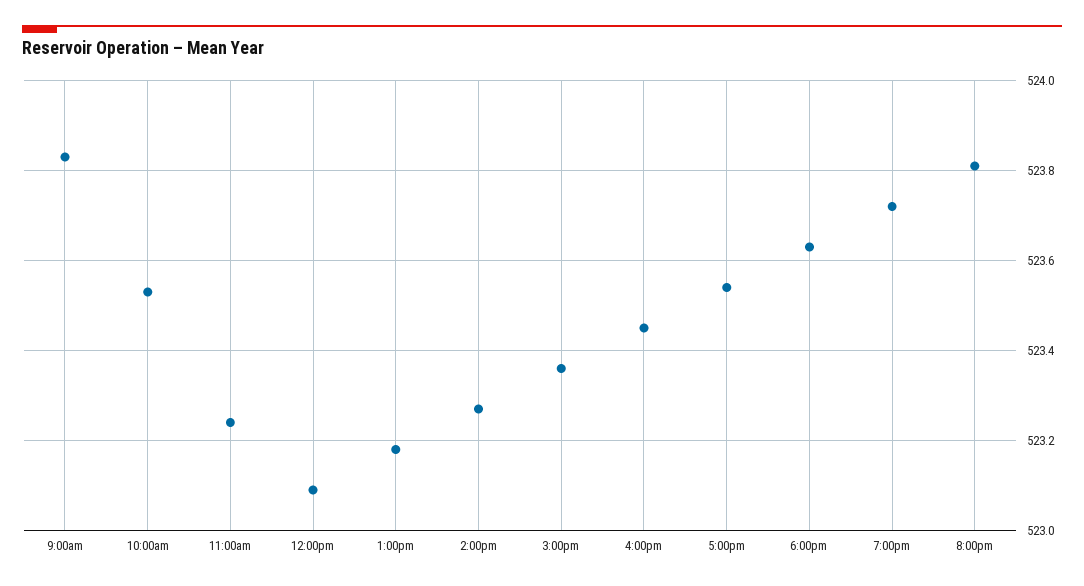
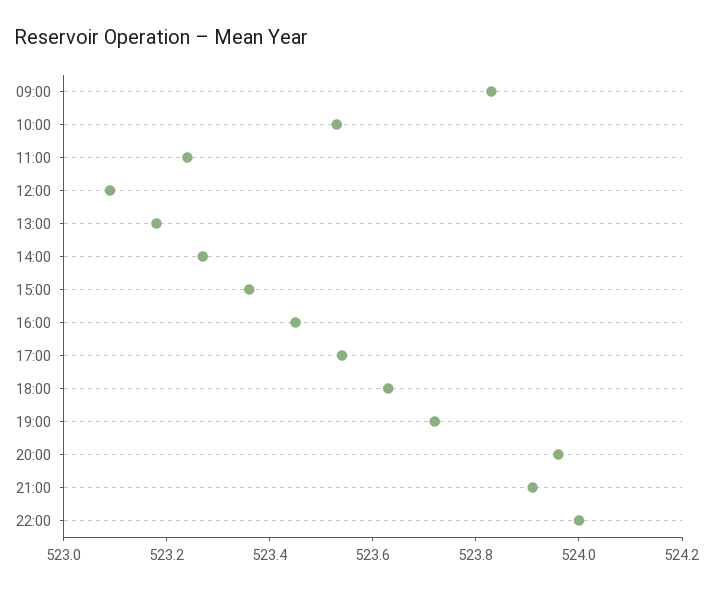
8:00pm: 523.8 -> 523.95
21:00: none -> 523.9
22:00: none -> 524

